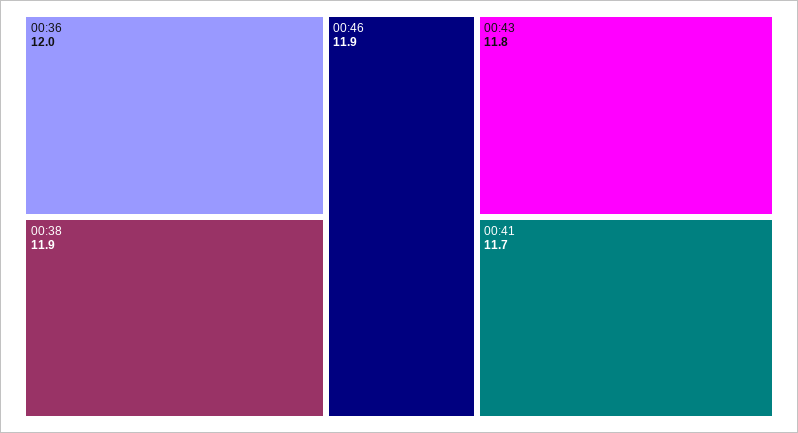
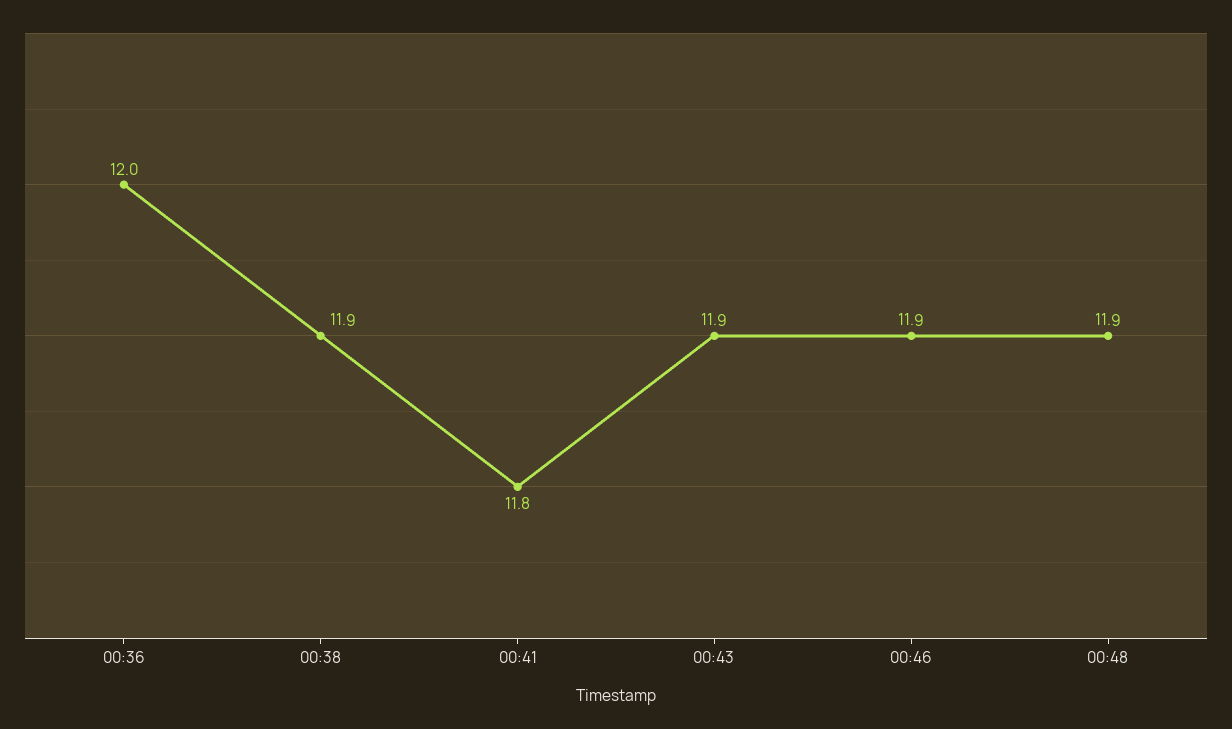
00:43: 11.8 -> 11.9
00:41: 11.7 -> 11.8
00:48: none -> 11.9

